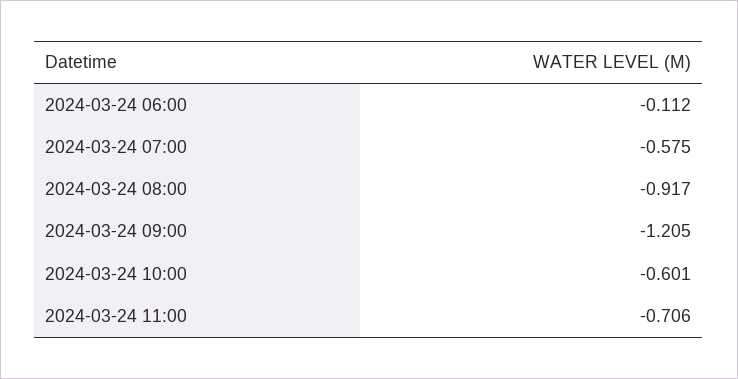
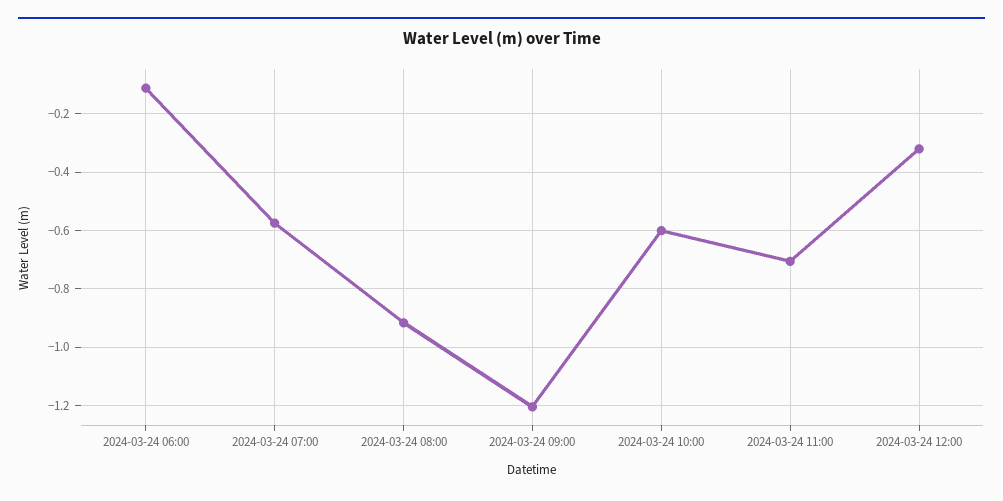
2024-03-24 12:00: none -> -0.325

